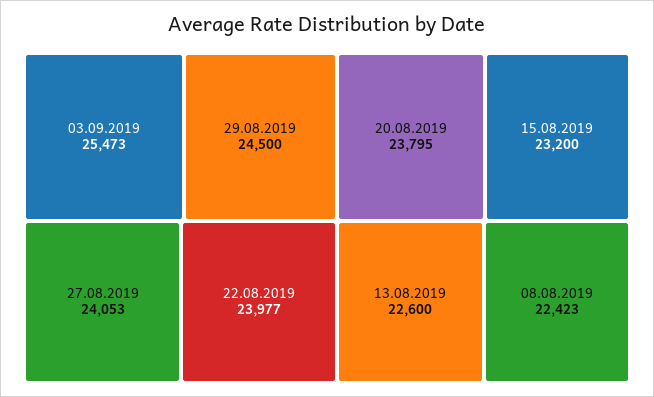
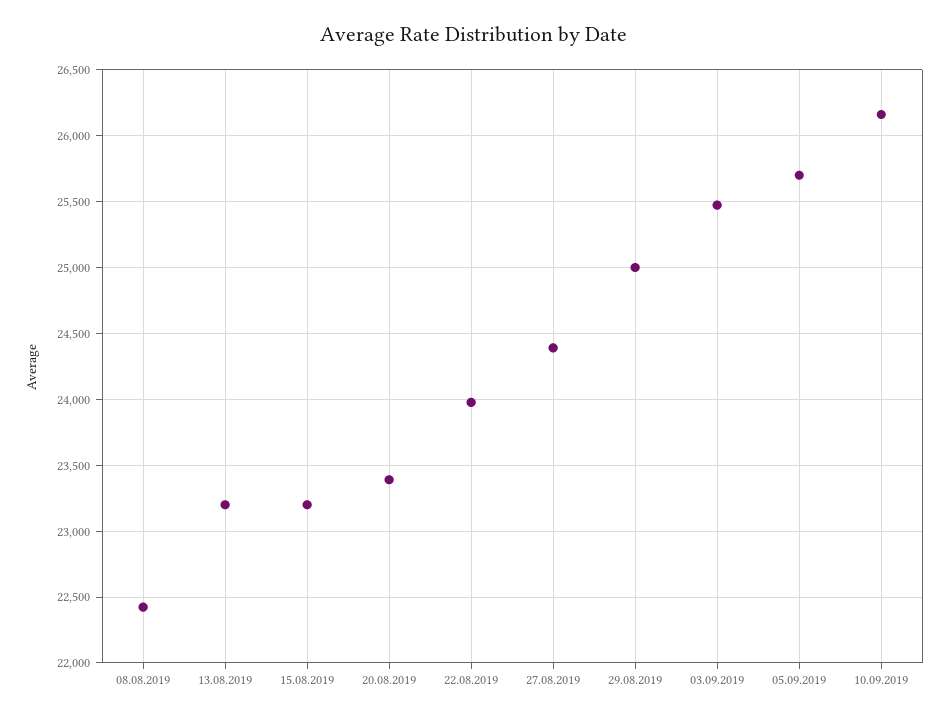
29.08.2019: 24500 -> 25000
27.08.2019: 24053 -> 24400
20.08.2019: 23795 -> 23400
13.08.2019: 22600 -> 23200
05.09.2019: none -> 25700
10.09.2019: none -> 26150

